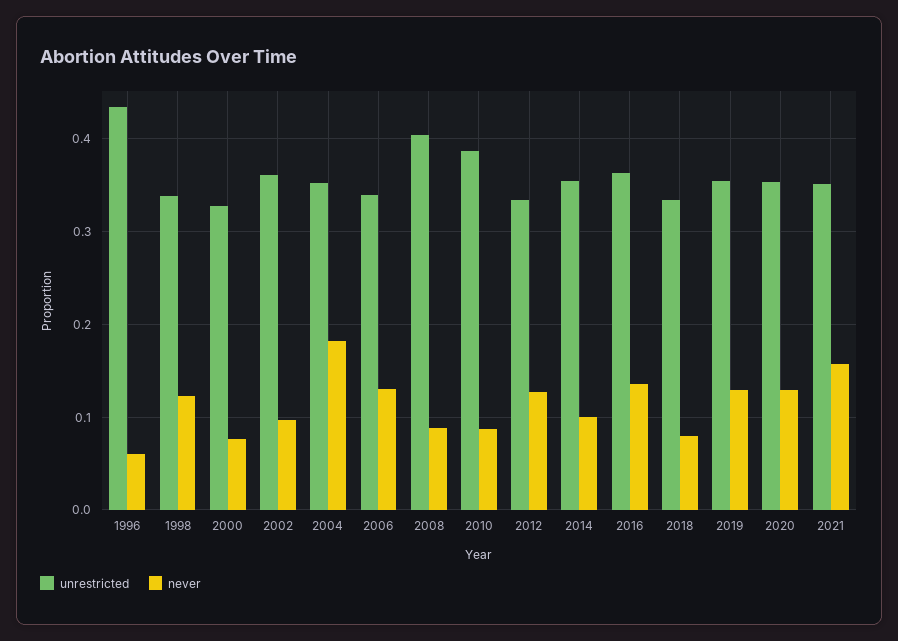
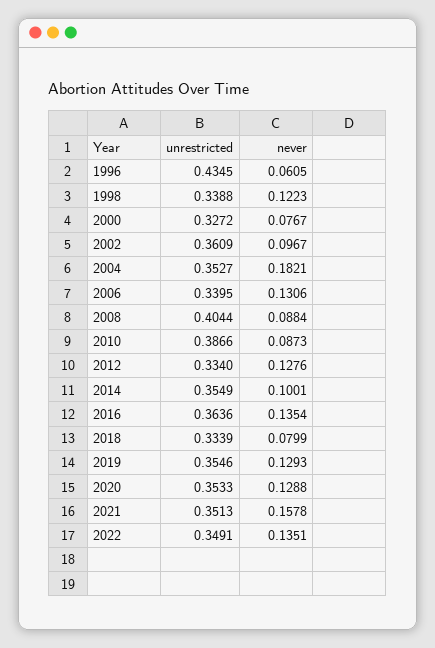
unrestricted, 2022: none -> 0.3491
never, 2022: none -> 0.1351

